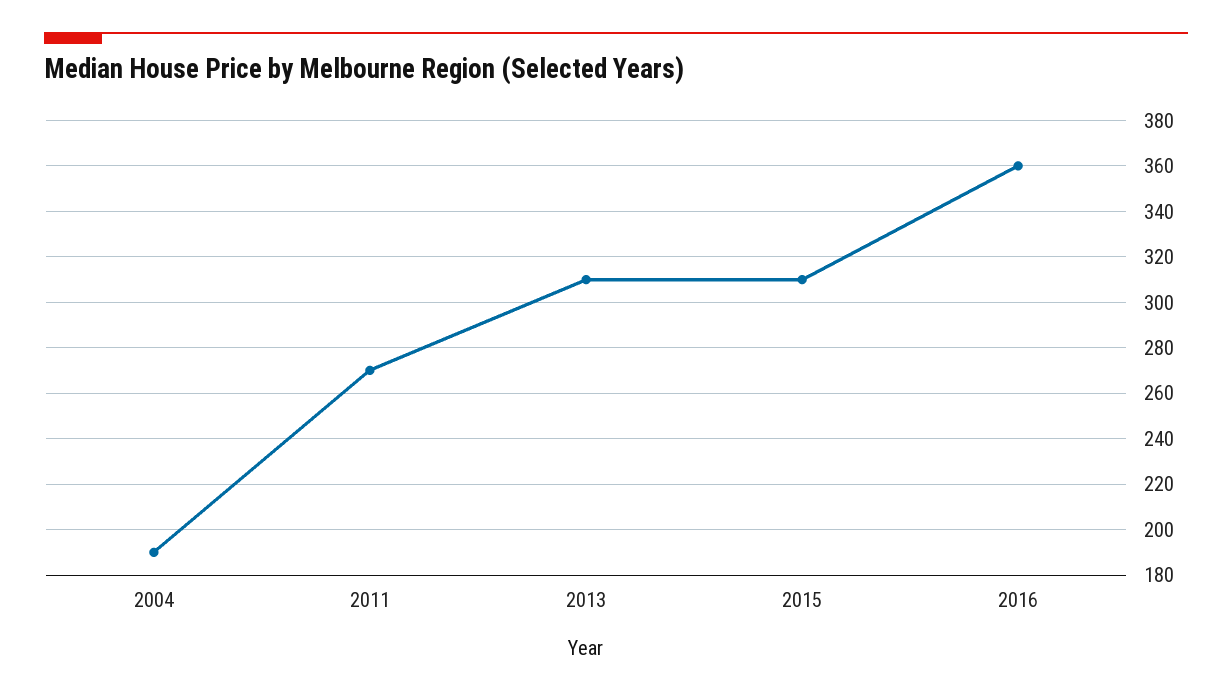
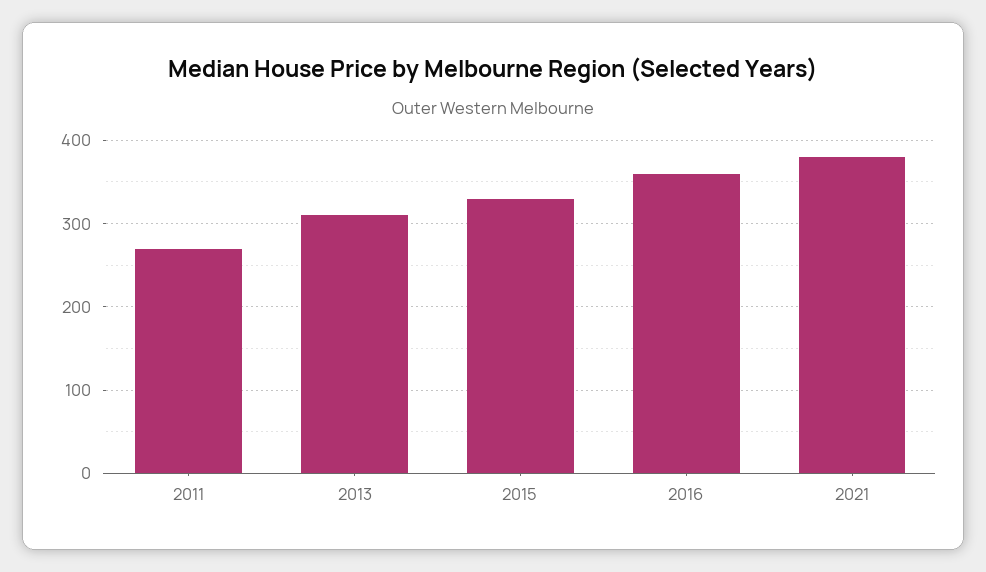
2004: 190 -> none
2015: 310 -> 330
2021: none -> 380

